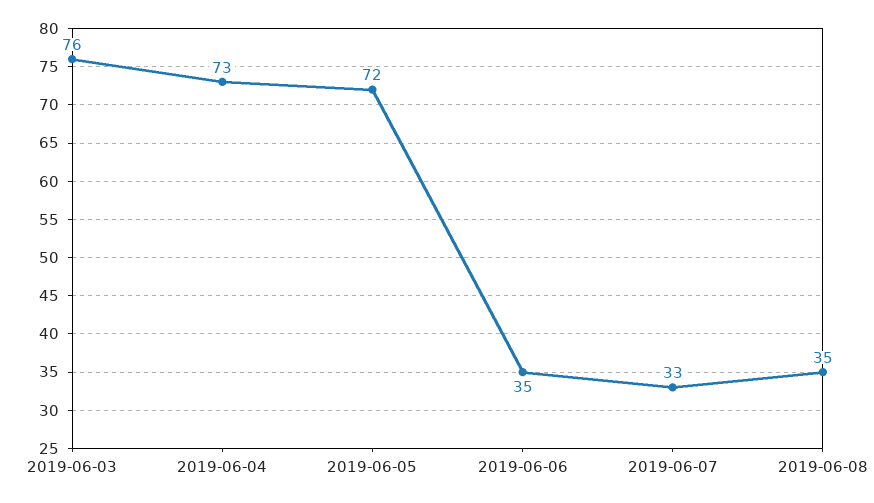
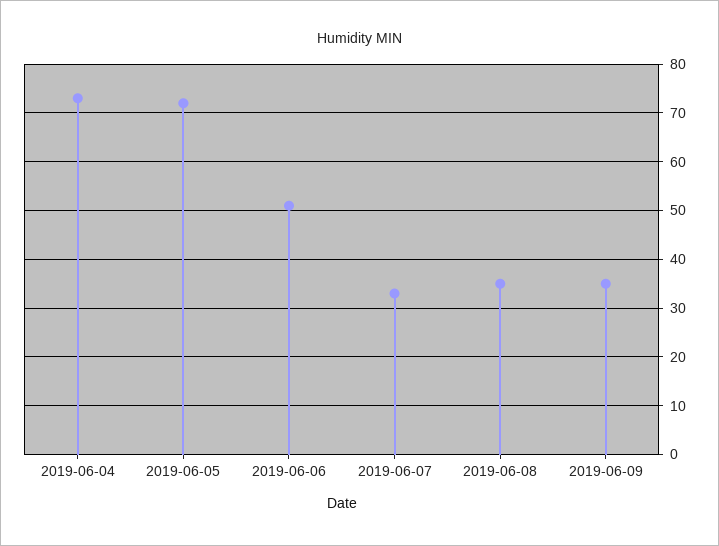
2019-06-03: 76 -> none
2019-06-06: 35 -> 50
2019-06-09: none -> 35

